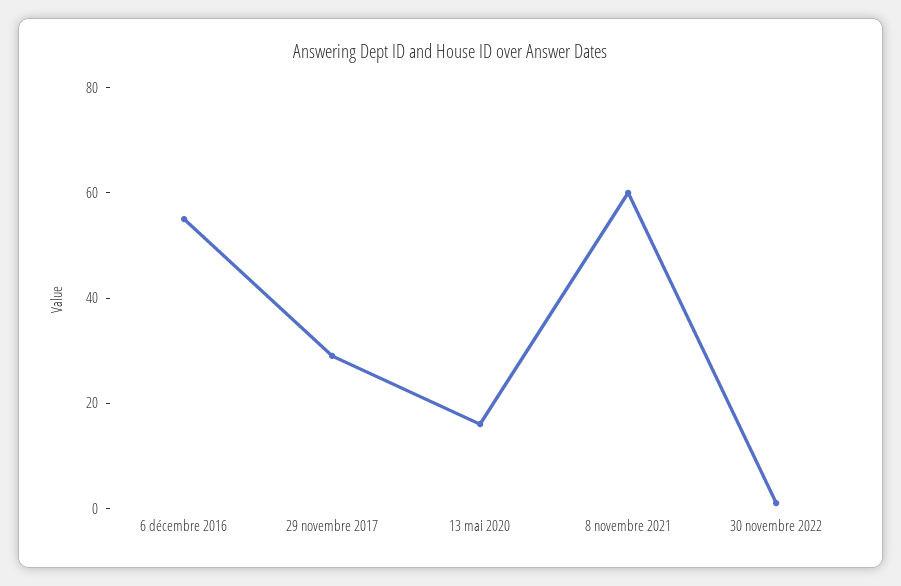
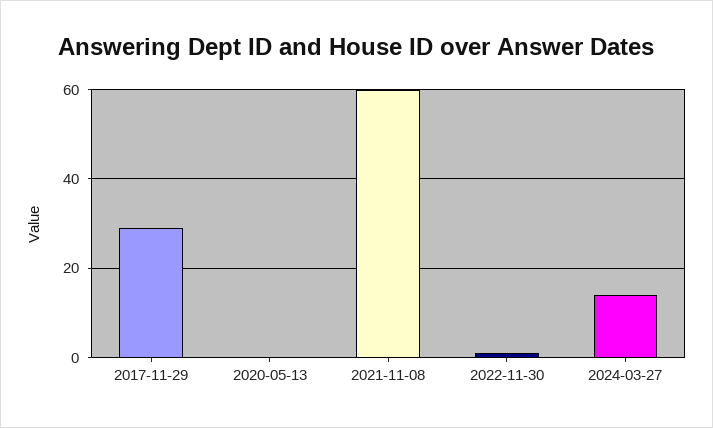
6 décembre 2016: 55 -> none
13 mai 2020: 15 -> 0
2024-03-27: none -> 15

